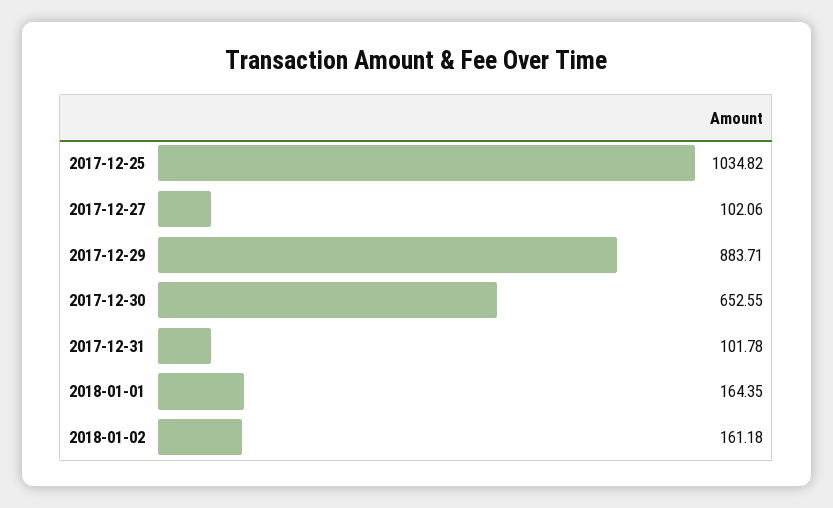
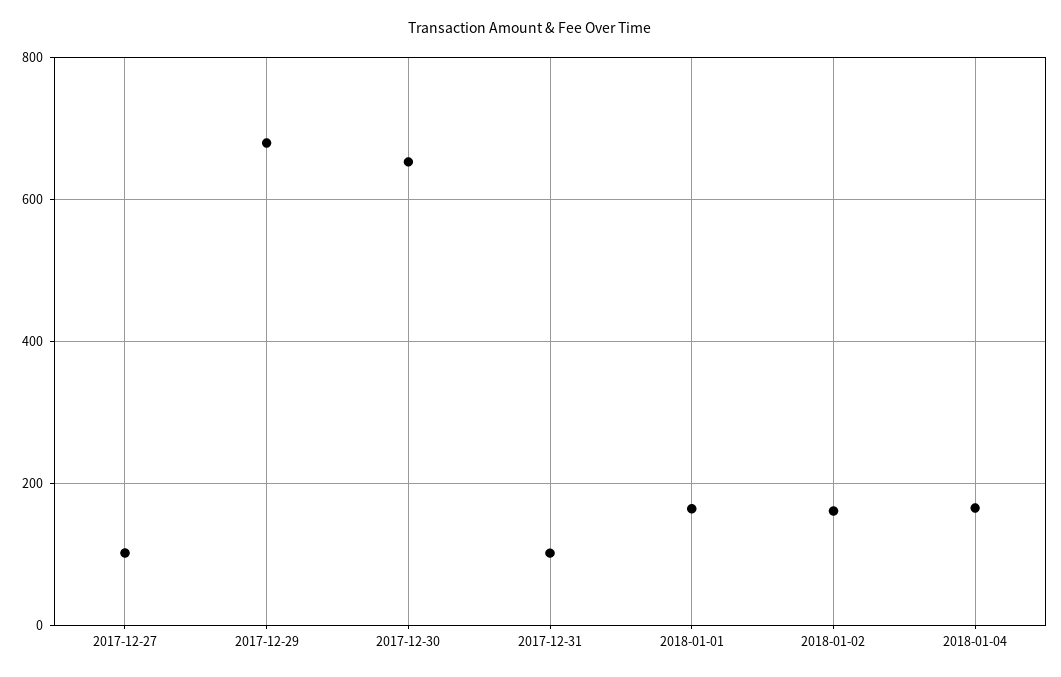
2017-12-25: 1034.82 -> none
2017-12-29: 883.71 -> 680
2018-01-04: none -> 160

